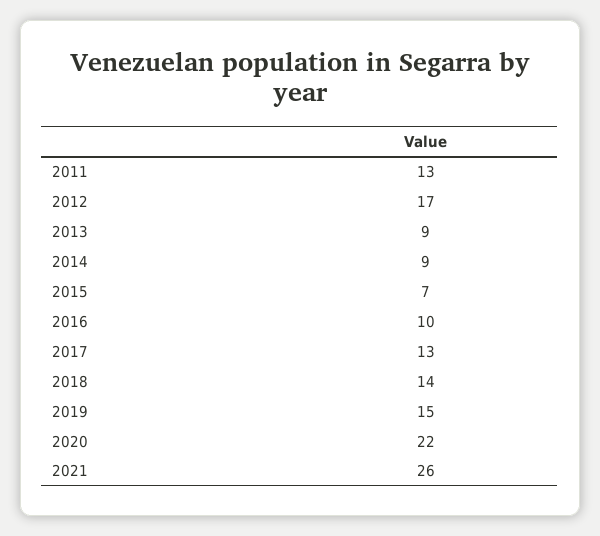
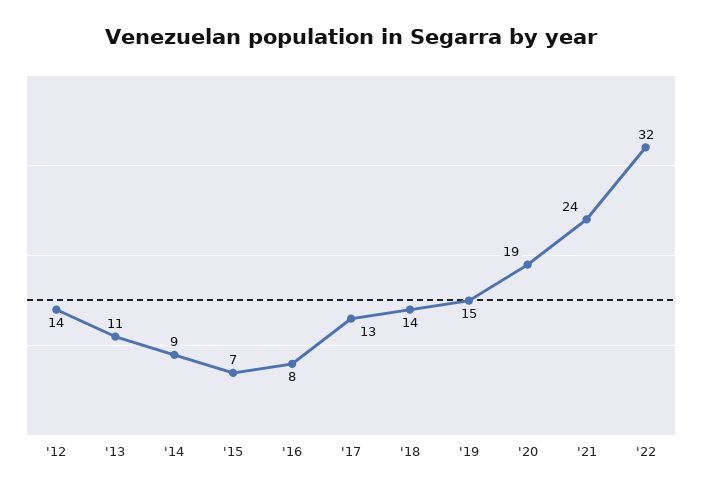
2011: 13 -> none
2012: 17 -> 14
2013: 9 -> 11
2016: 10 -> 8
2020: 22 -> 19
2021: 26 -> 24
'22: none -> 32

